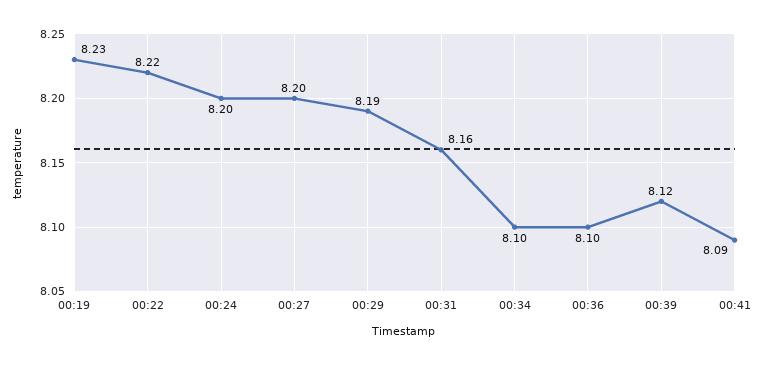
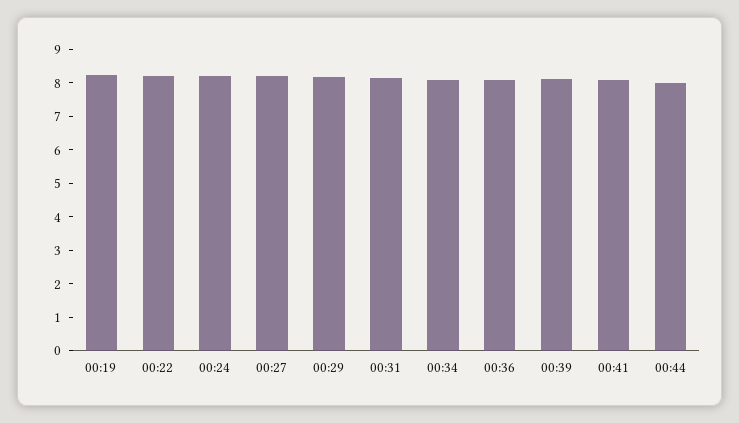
00:44: none -> 8

